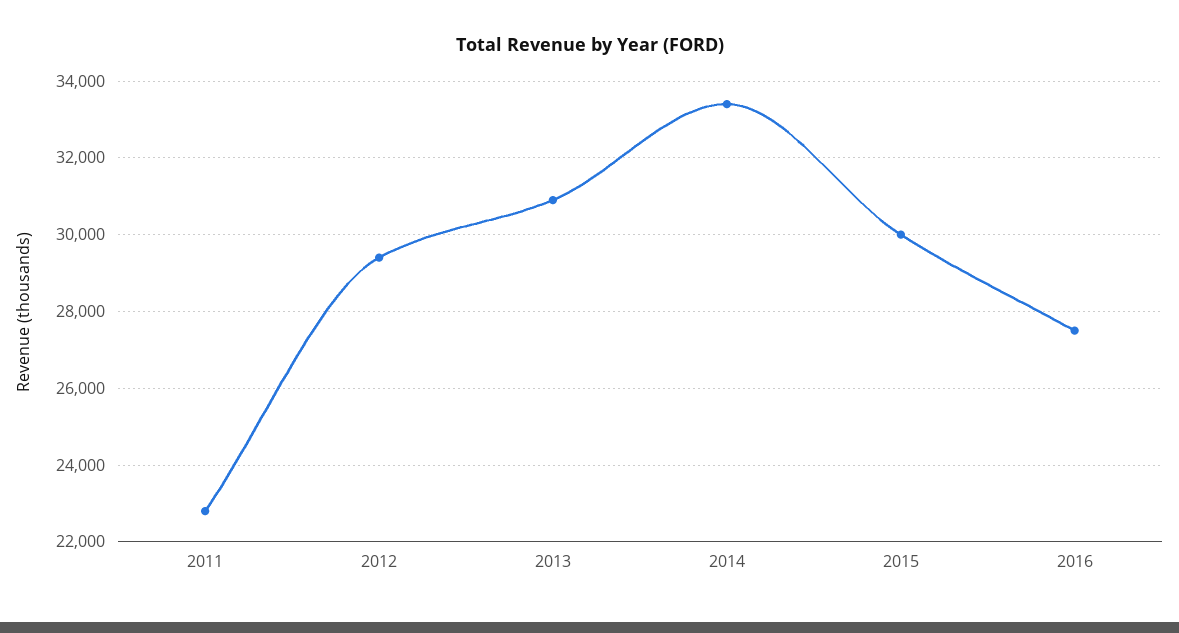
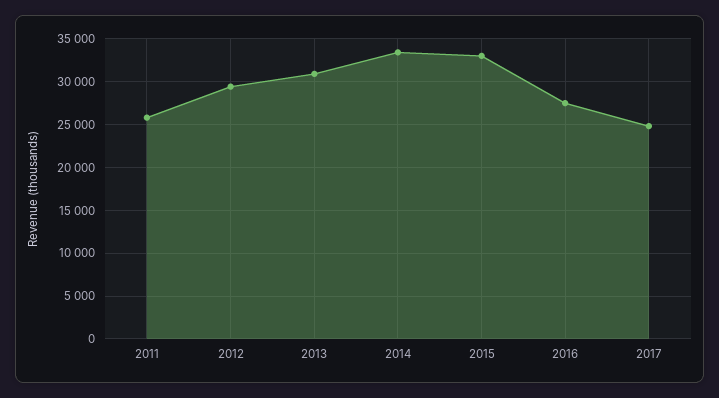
2011: 22800 -> 26000
2015: 30000 -> 33000
2017: none -> 25000

